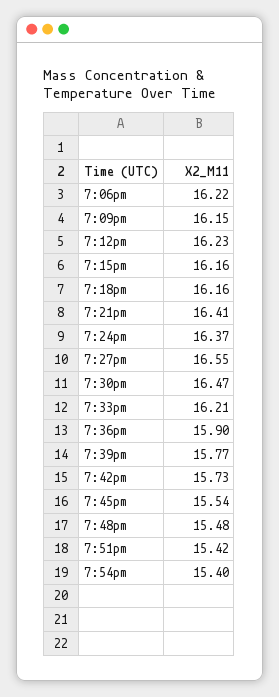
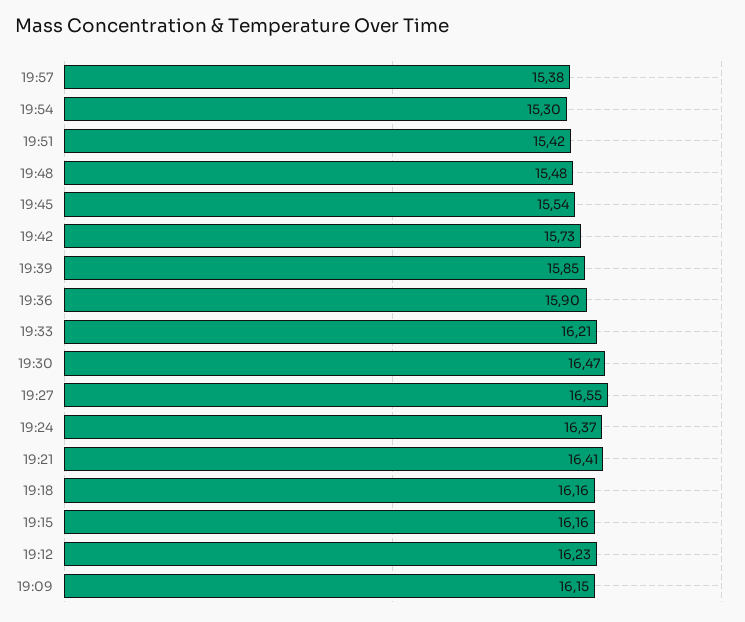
7:06pm: 16.22 -> none
7:39pm: 15.77 -> 15.85
7:54pm: 15.4 -> 15.3
19:57: none -> 15.38

